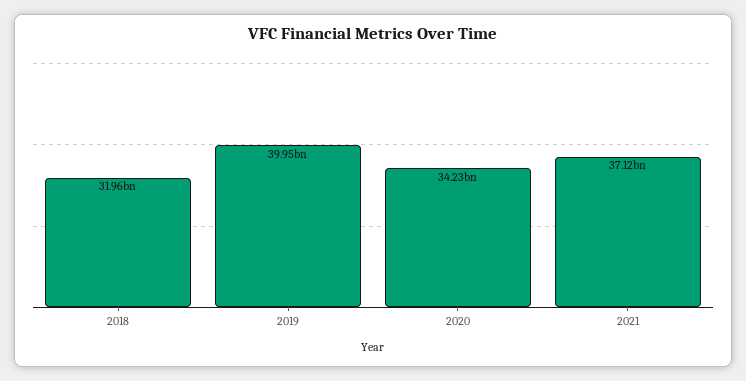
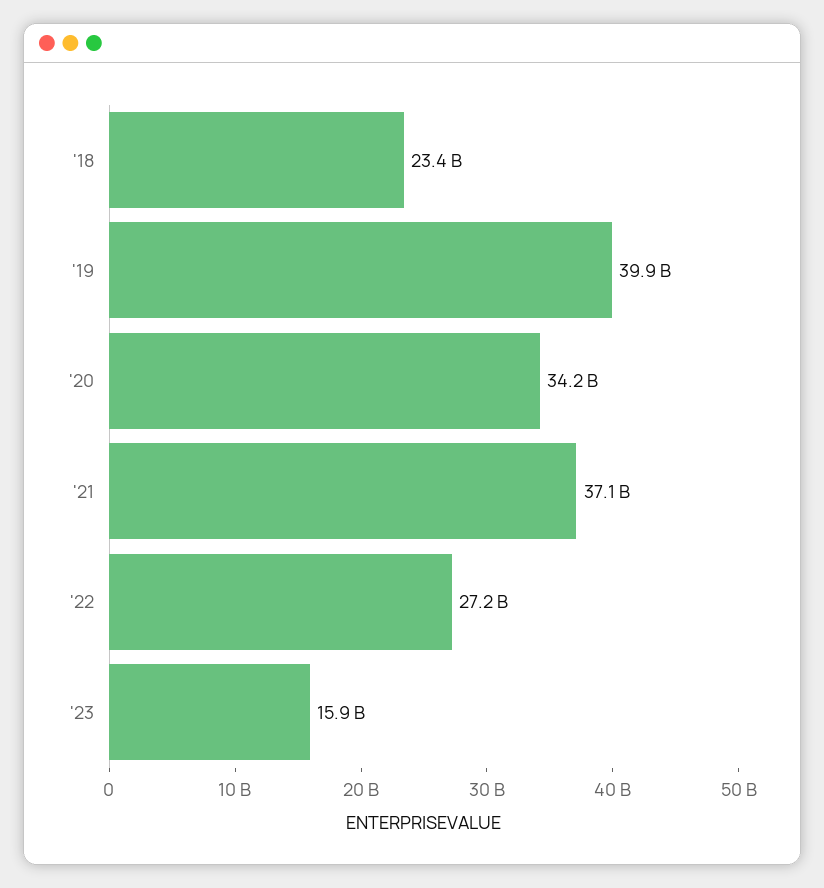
2018: 31960000000 -> 23400000000
'22: none -> 27200000000
'23: none -> 15900000000

